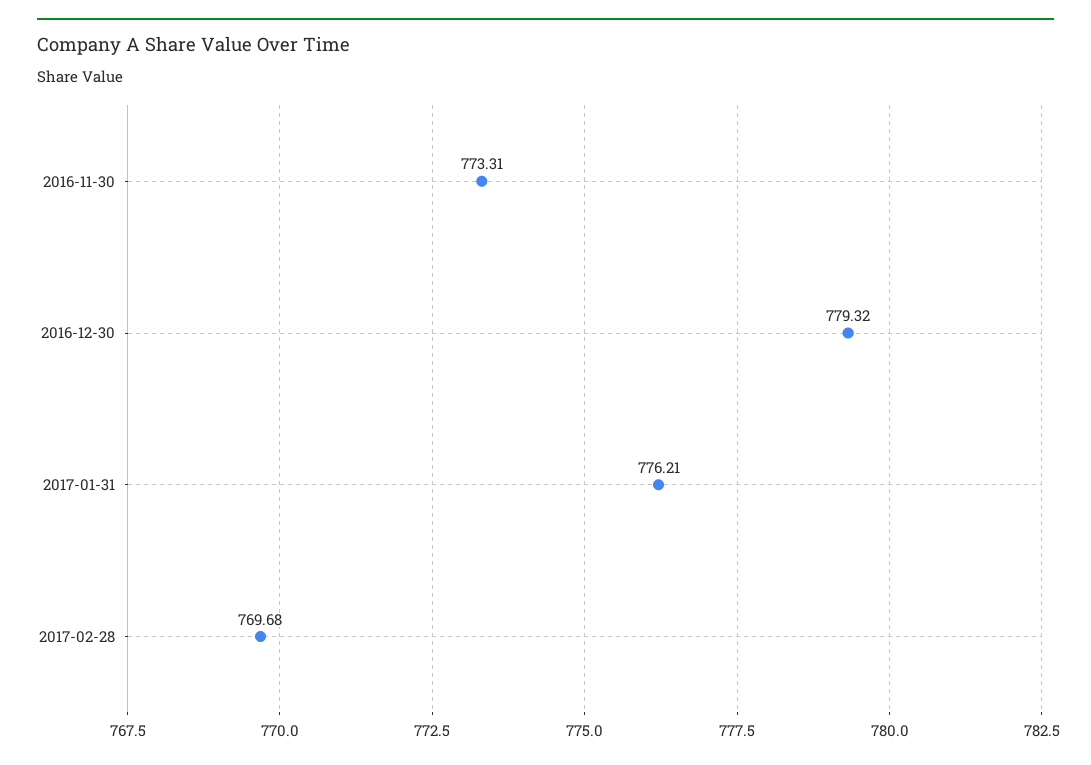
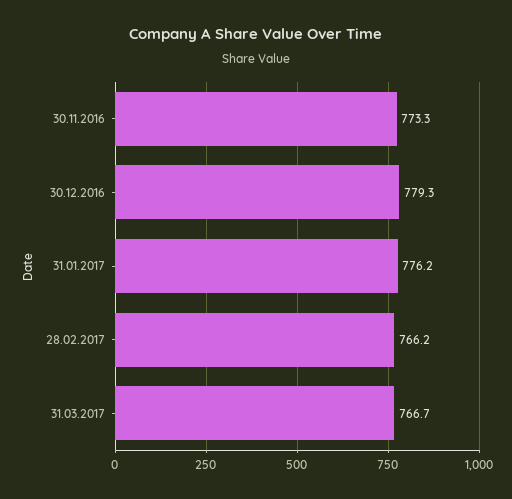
2017-02-28: 769.68 -> 766.2
31.03.2017: none -> 766.7

